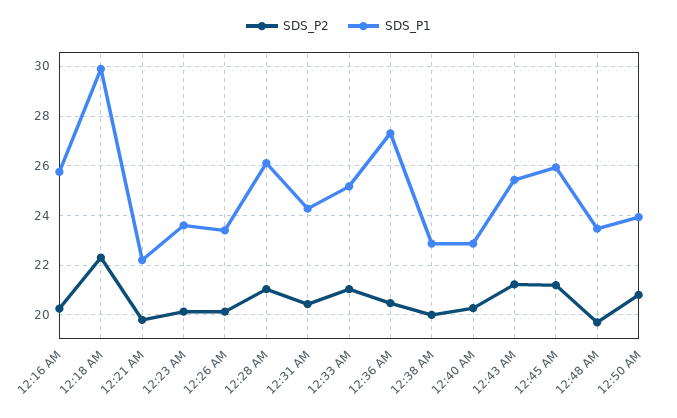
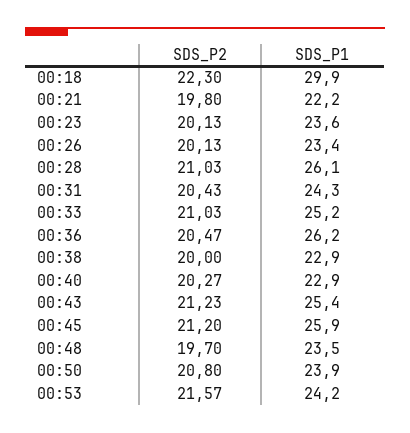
SDS_P2, 12:16 AM: 20.25 -> none
SDS_P1, 12:16 AM: 25.75 -> none
SDS_P1, 12:36 AM: 27.25 -> 26.2
SDS_P2, 00:53: none -> 21.57
SDS_P1, 00:53: none -> 24.2

